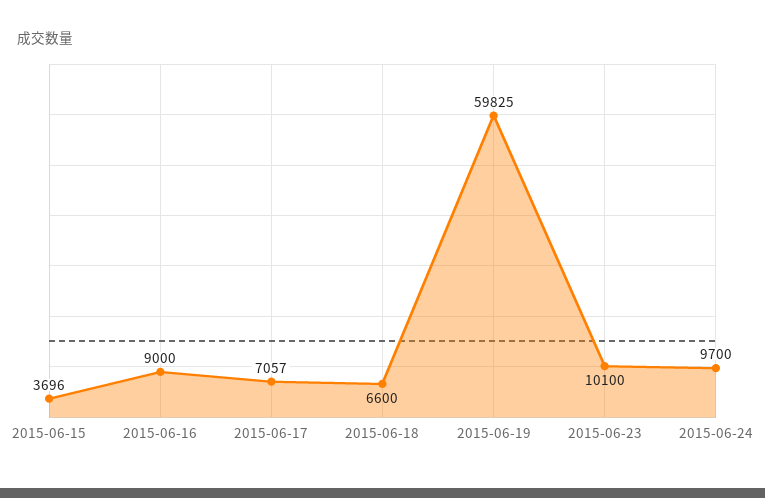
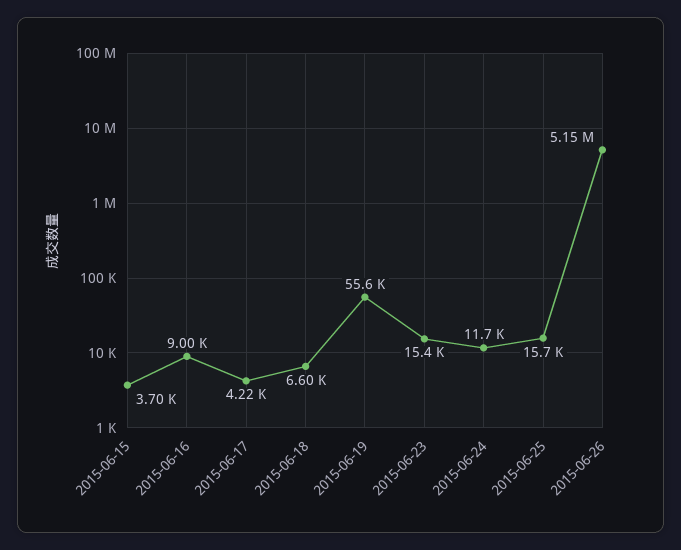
2015-06-17: 7057 -> 4220
2015-06-19: 59825 -> 55600
2015-06-23: 10100 -> 15400
2015-06-24: 9700 -> 11700
2015-06-25: none -> 15700
2015-06-26: none -> 5150000

